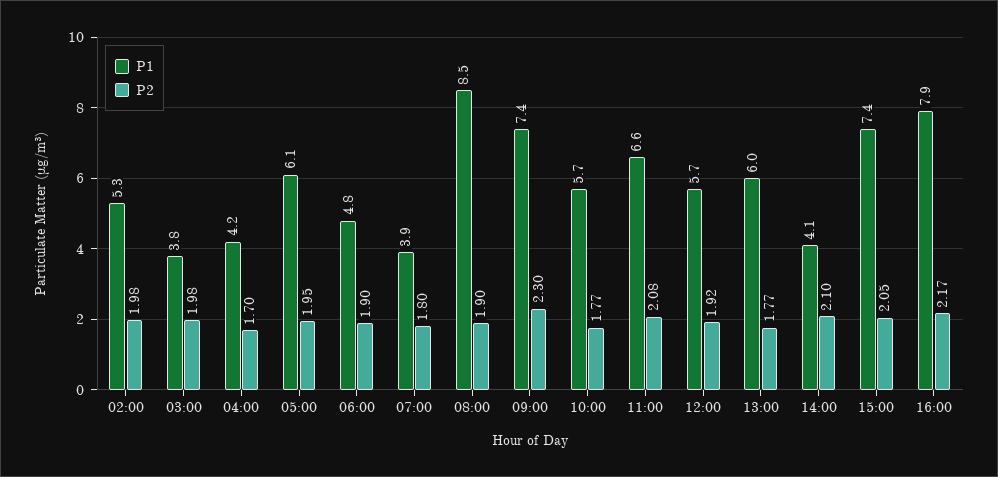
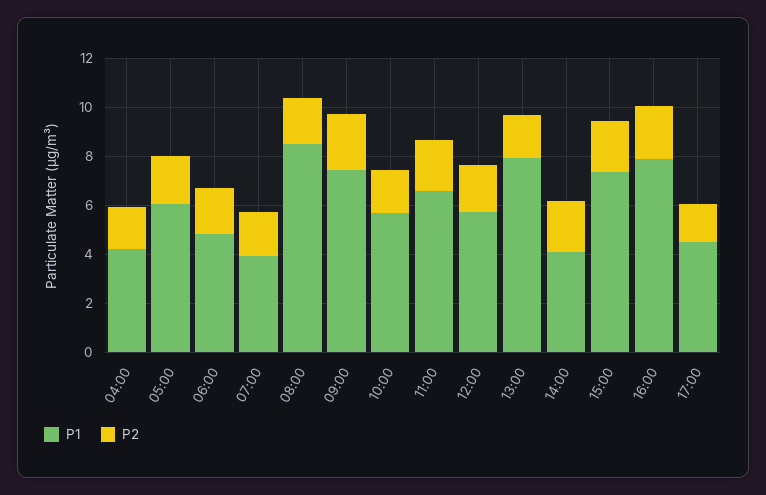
P1, 02:00: 5.3 -> none
P2, 02:00: 1.98 -> none
P1, 03:00: 3.8 -> none
P2, 03:00: 1.98 -> none
P1, 13:00: 6 -> 8
P1, 17:00: none -> 4.5
P2, 17:00: none -> 1.5

